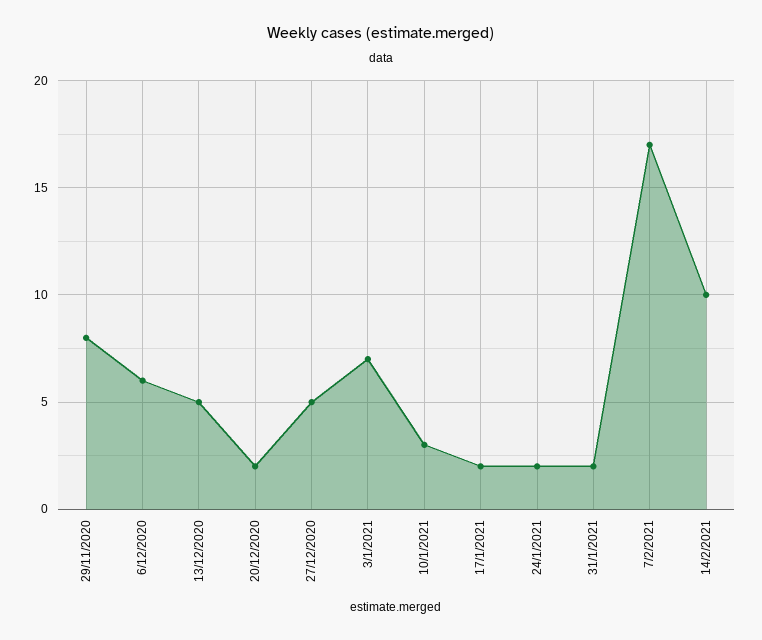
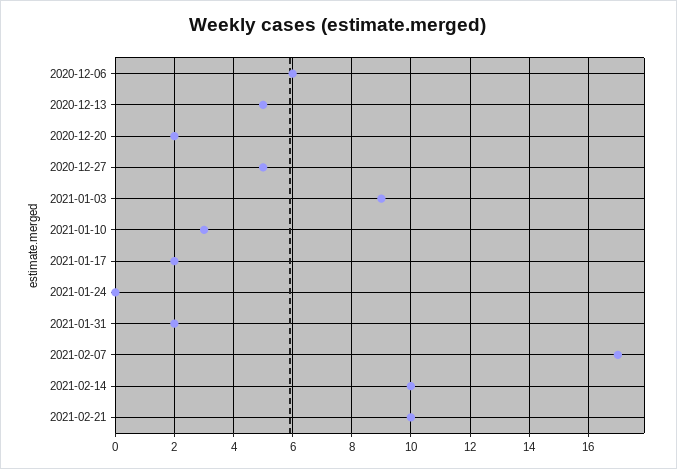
29/11/2020: 8 -> none
3/1/2021: 7 -> 9
24/1/2021: 2 -> 0
2021-02-21: none -> 10

